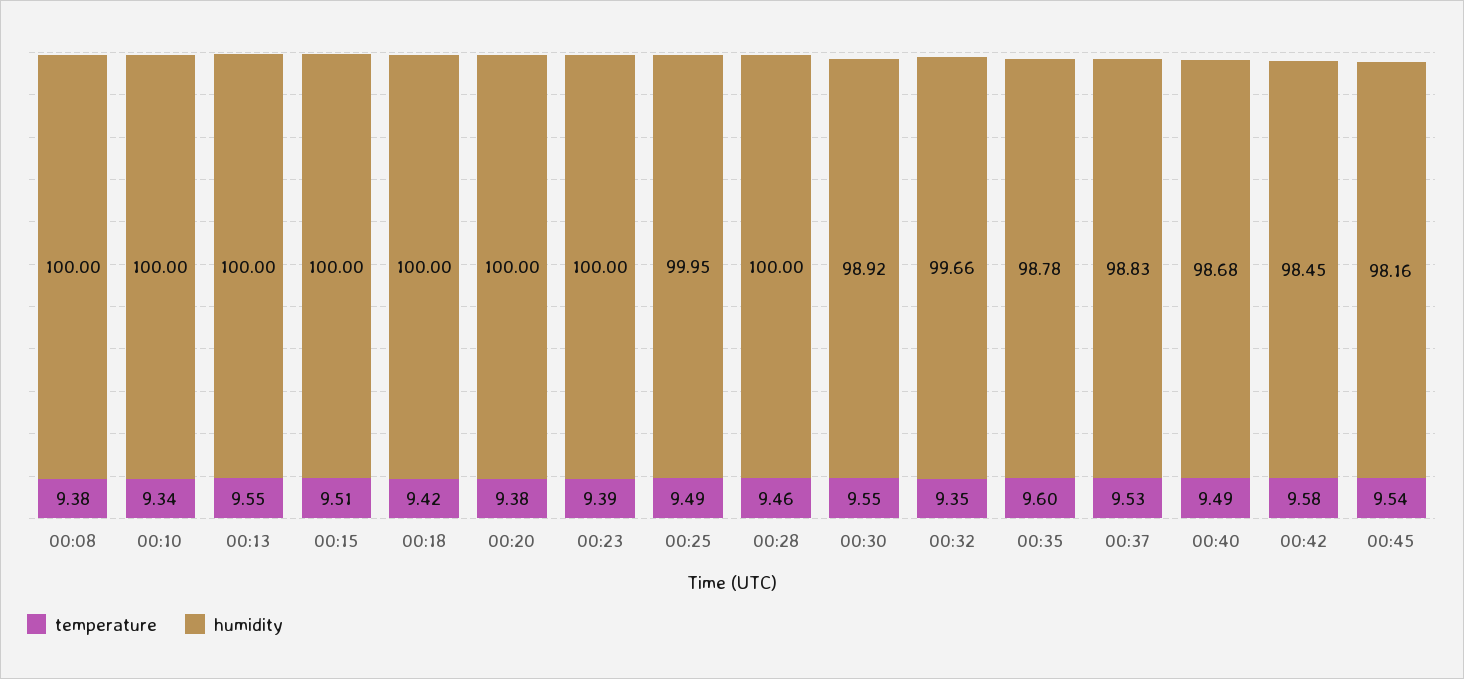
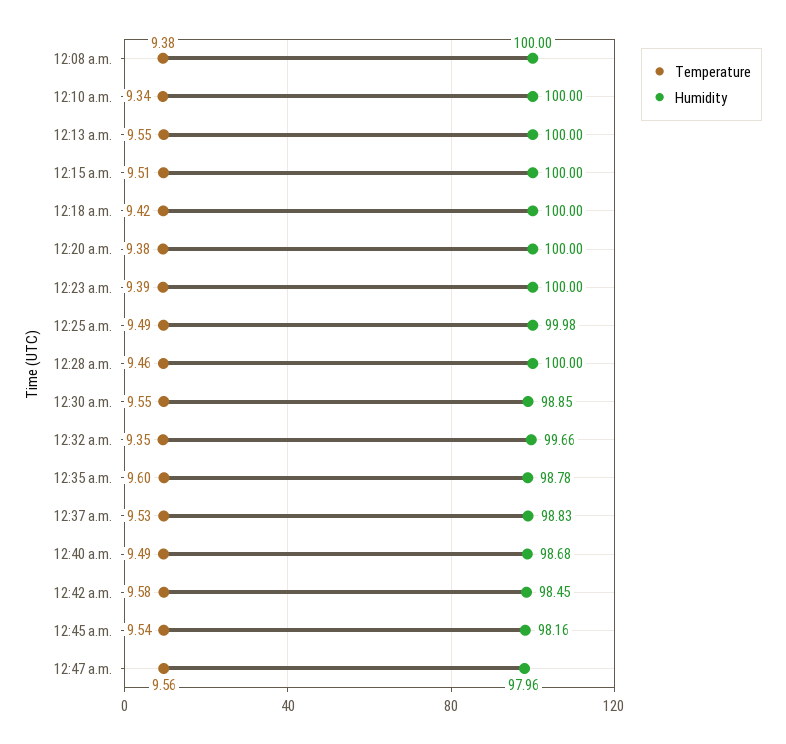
humidity, 00:25: 99.95 -> 99.98
humidity, 00:30: 98.92 -> 98.85
temperature, 12:47 a.m.: none -> 9.56
humidity, 12:47 a.m.: none -> 97.96

